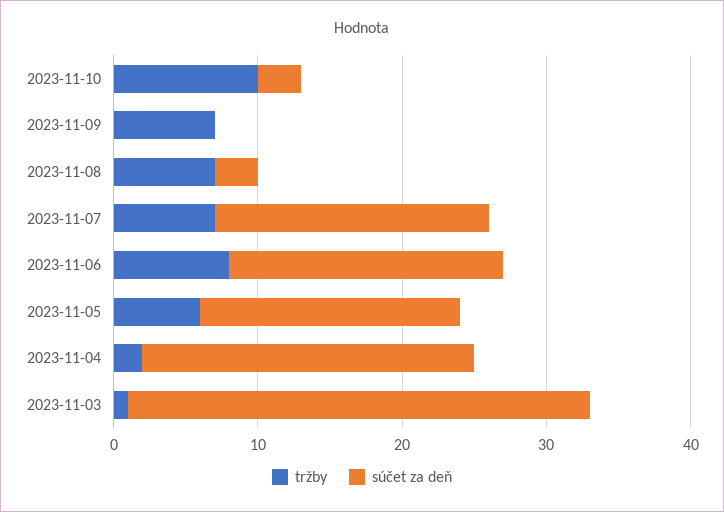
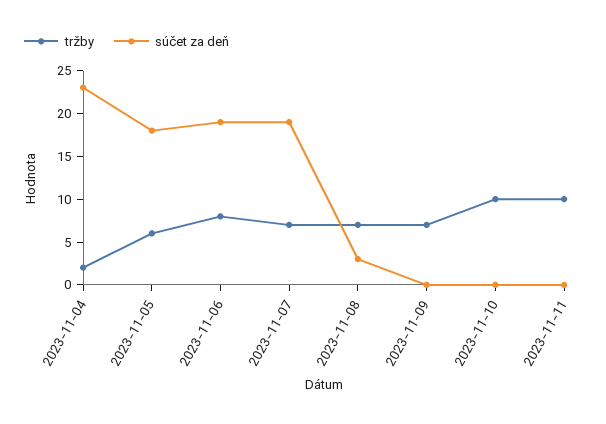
súčet za deň, 2023-11-10: 3 -> 0
tržby, 2023-11-03: 1 -> none
súčet za deň, 2023-11-03: 32 -> none
tržby, 2023-11-11: none -> 10
súčet za deň, 2023-11-11: none -> 0

